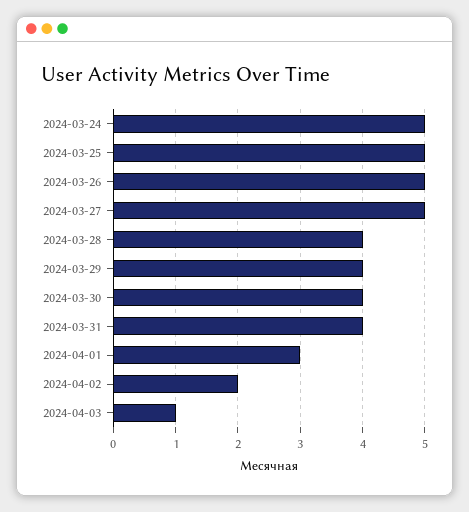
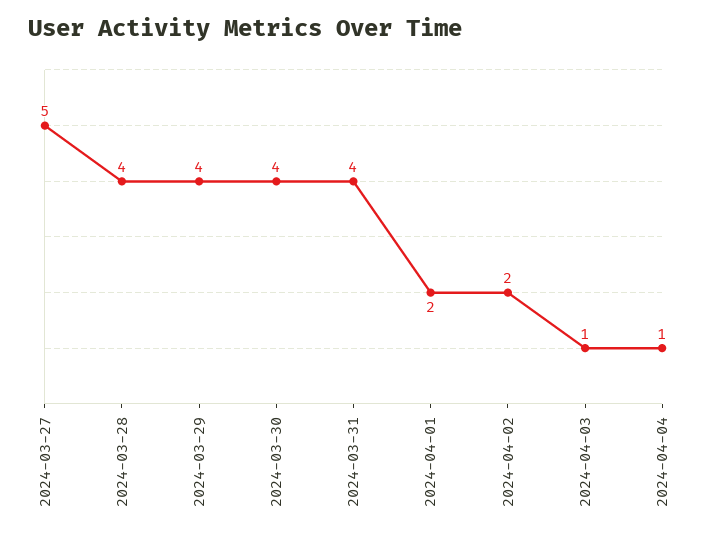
2024-03-24: 5 -> none
2024-03-25: 5 -> none
2024-03-26: 5 -> none
2024-04-01: 3 -> 2
2024-04-04: none -> 1

